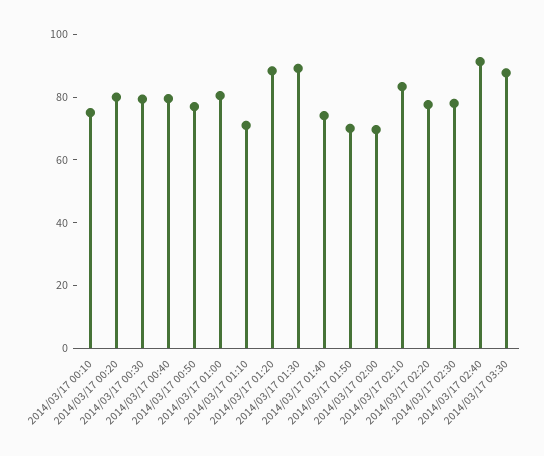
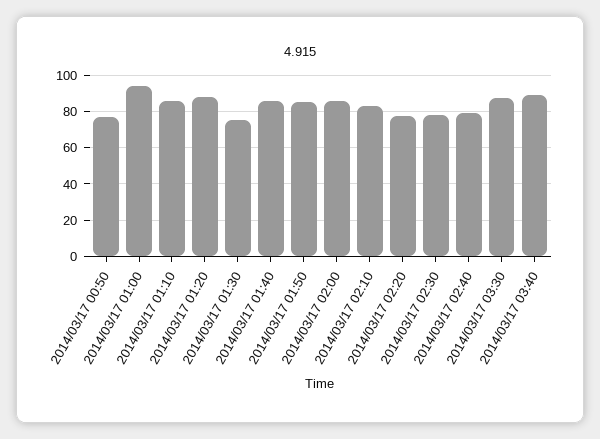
2014/03/17 00:10: 75 -> none
2014/03/17 00:20: 80 -> none
2014/03/17 00:30: 80 -> none
2014/03/17 00:40: 80 -> none
2014/03/17 01:00: 80 -> 95
2014/03/17 01:10: 70 -> 85
2014/03/17 01:30: 90 -> 75
2014/03/17 01:40: 75 -> 85
2014/03/17 01:50: 70 -> 85
2014/03/17 02:00: 70 -> 85
2014/03/17 02:40: 90 -> 80
2014/03/17 03:40: none -> 90

